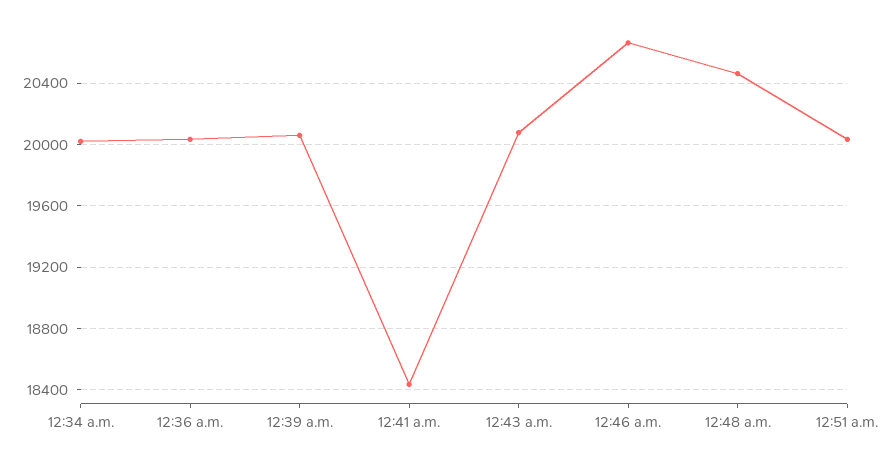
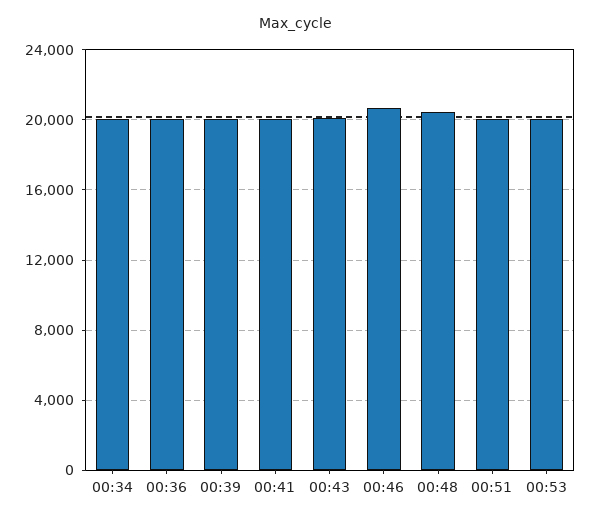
12:41 a.m.: 18450 -> 20000
00:53: none -> 20000

